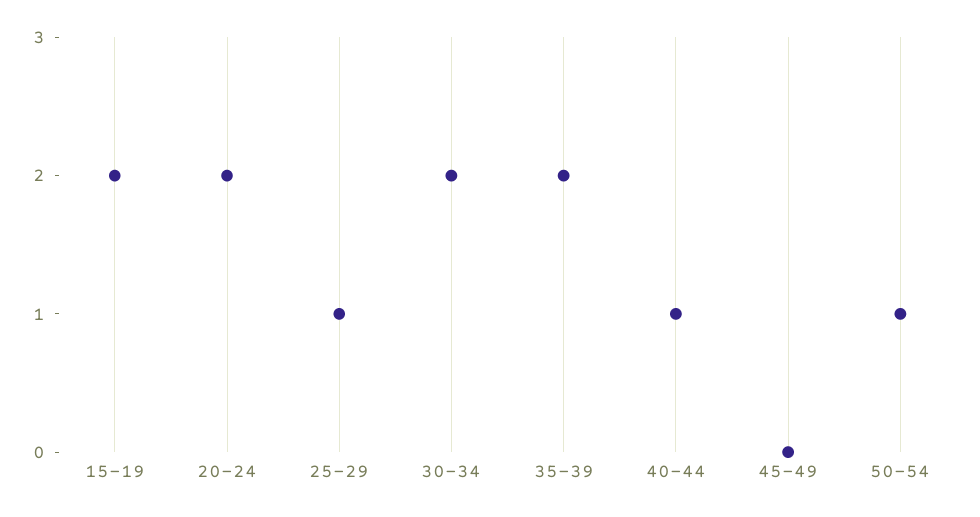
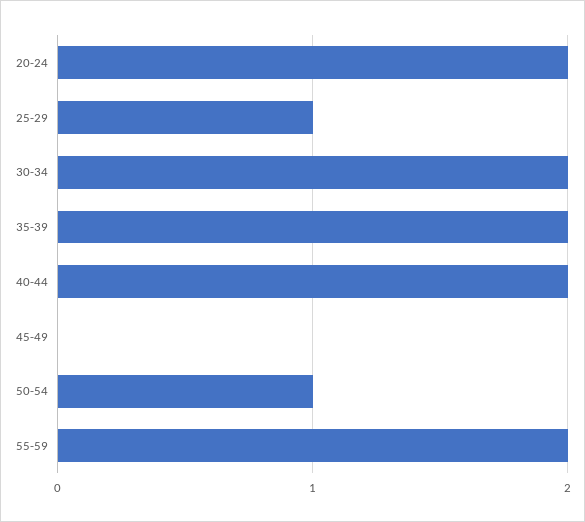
15-19: 2 -> none
40-44: 1 -> 2
55-59: none -> 2

